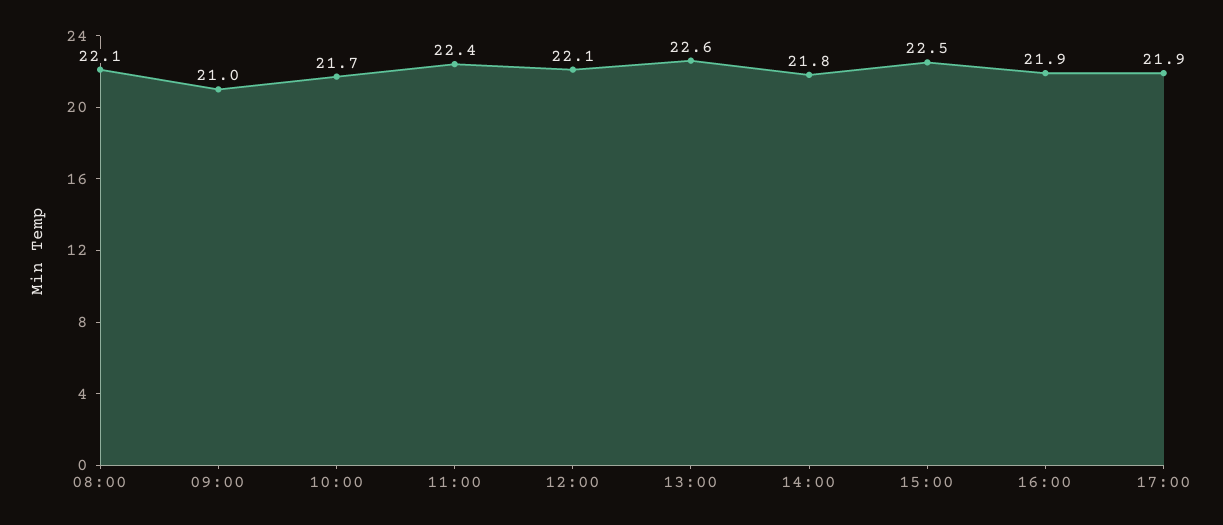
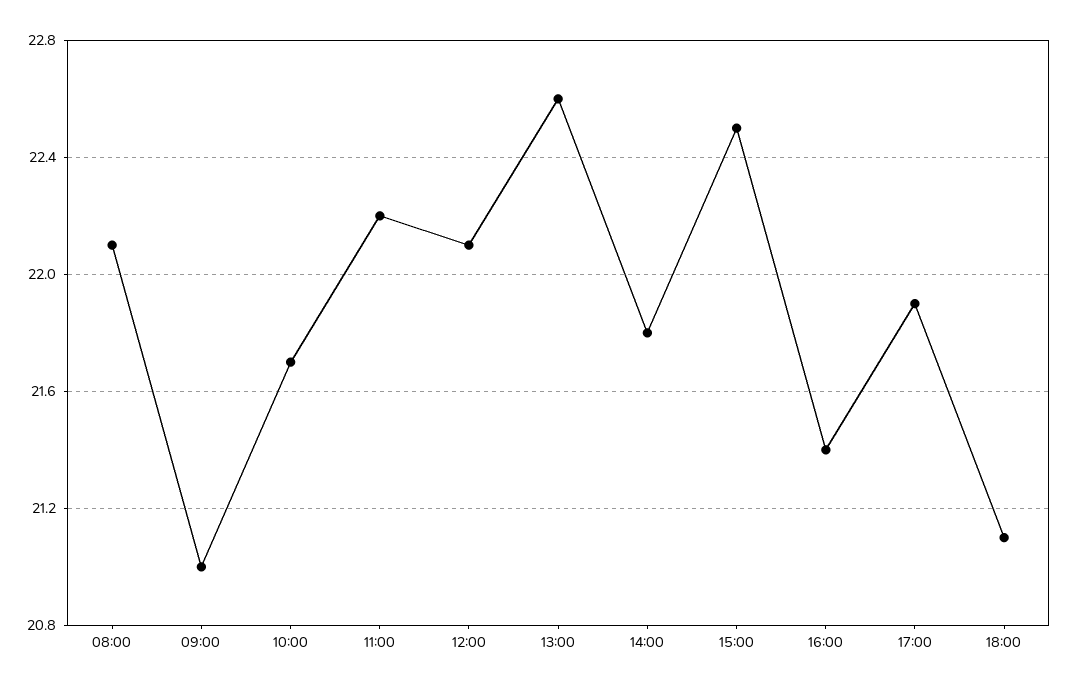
11:00: 22.4 -> 22.2
16:00: 21.9 -> 21.4
18:00: none -> 21.1

